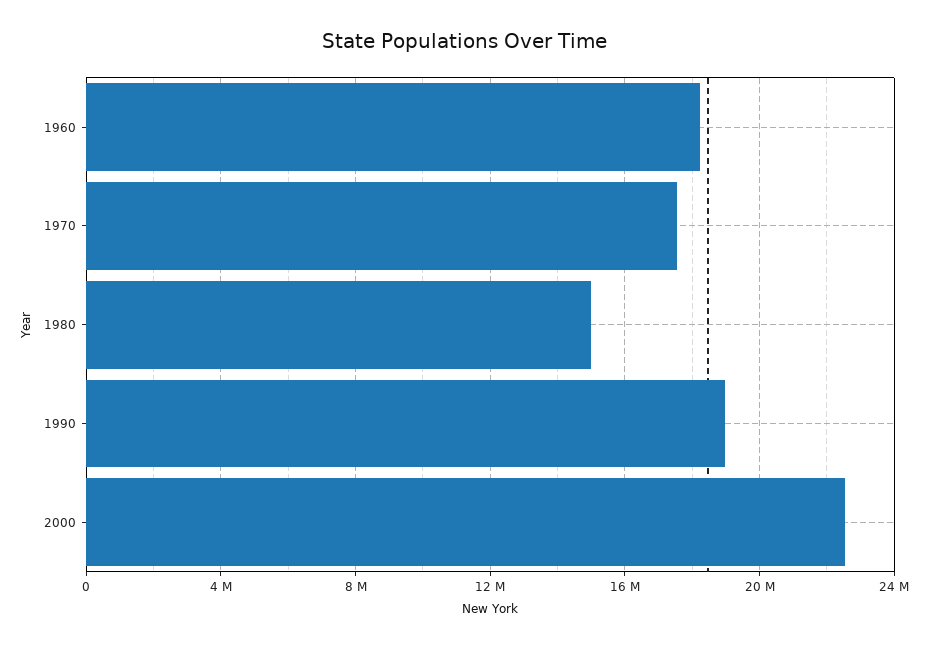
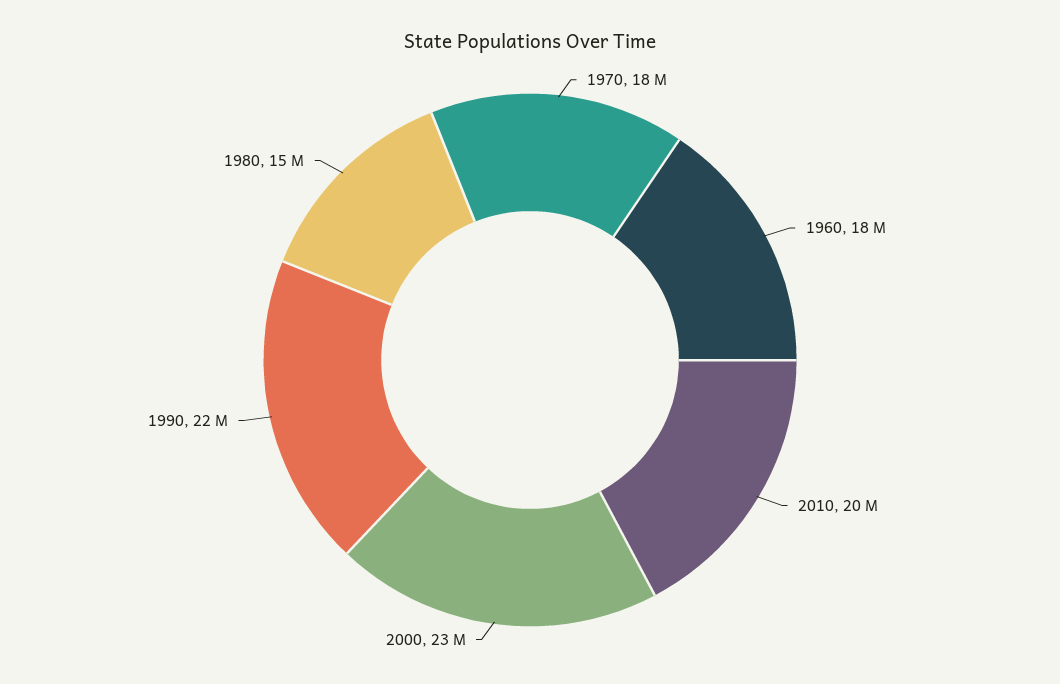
1990: 19000000 -> 22000000
2010: none -> 20000000

